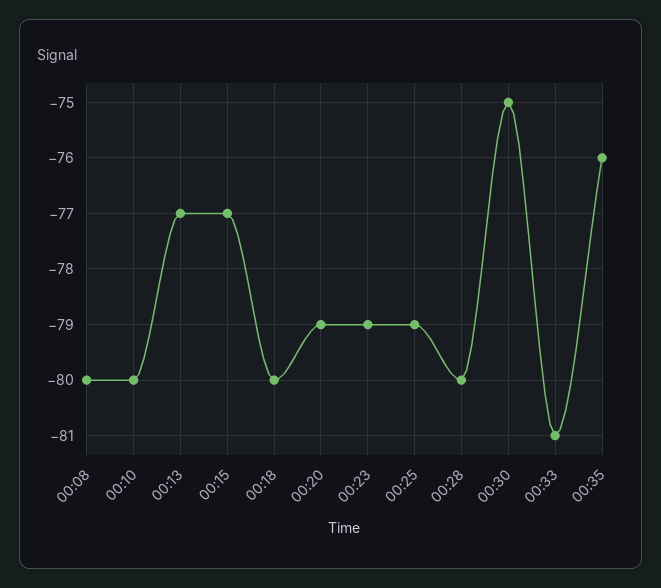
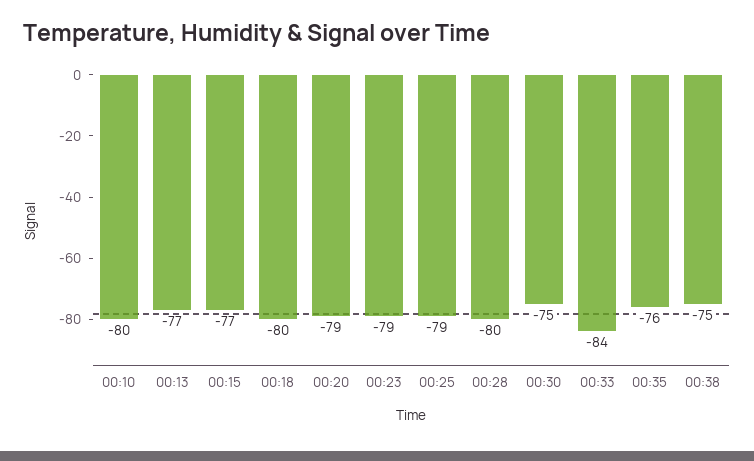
00:08: -80 -> none
00:33: -81 -> -84
00:38: none -> -75

